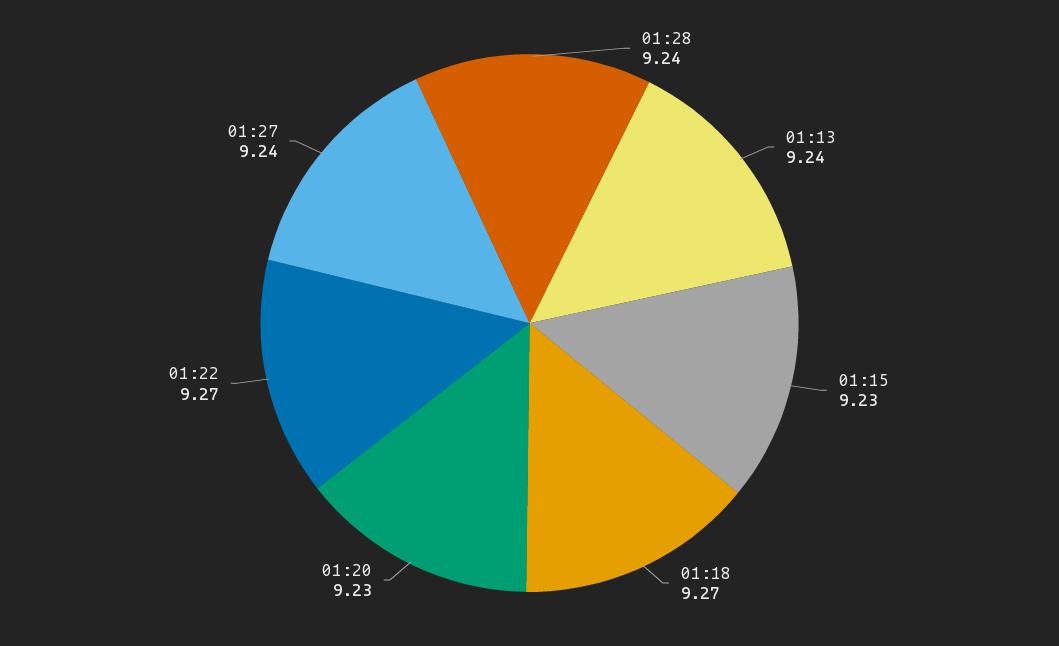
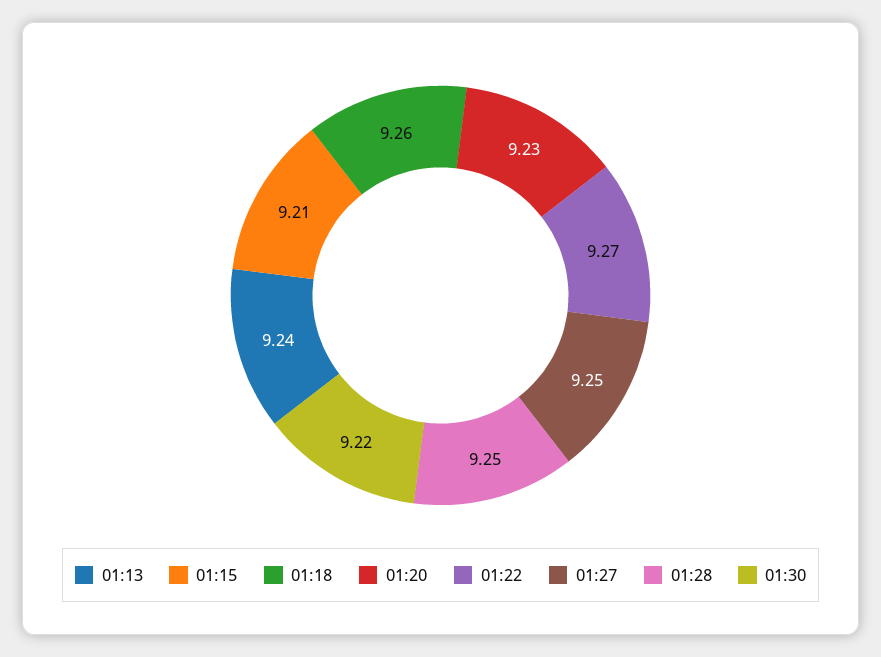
01:28: 9.24 -> 9.25
01:15: 9.23 -> 9.21
01:18: 9.27 -> 9.26
01:27: 9.24 -> 9.25
01:30: none -> 9.22

